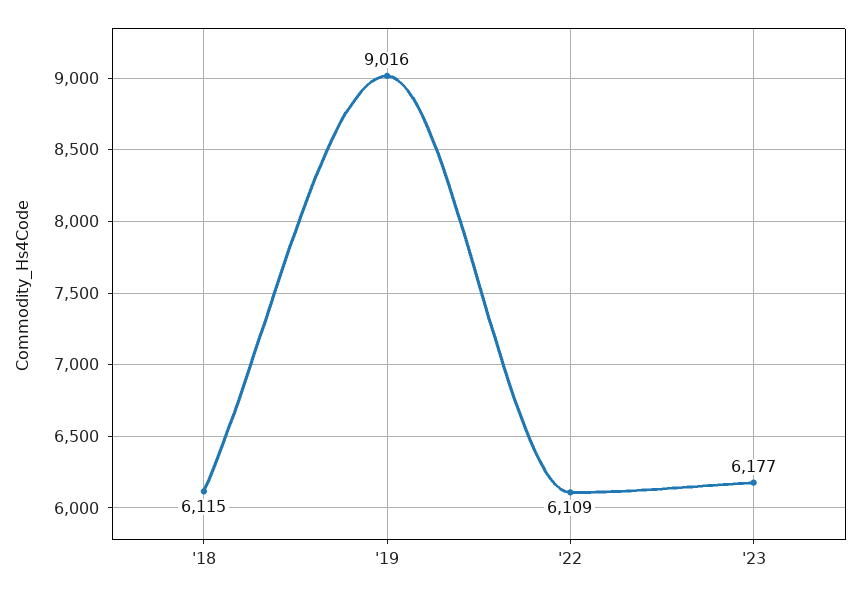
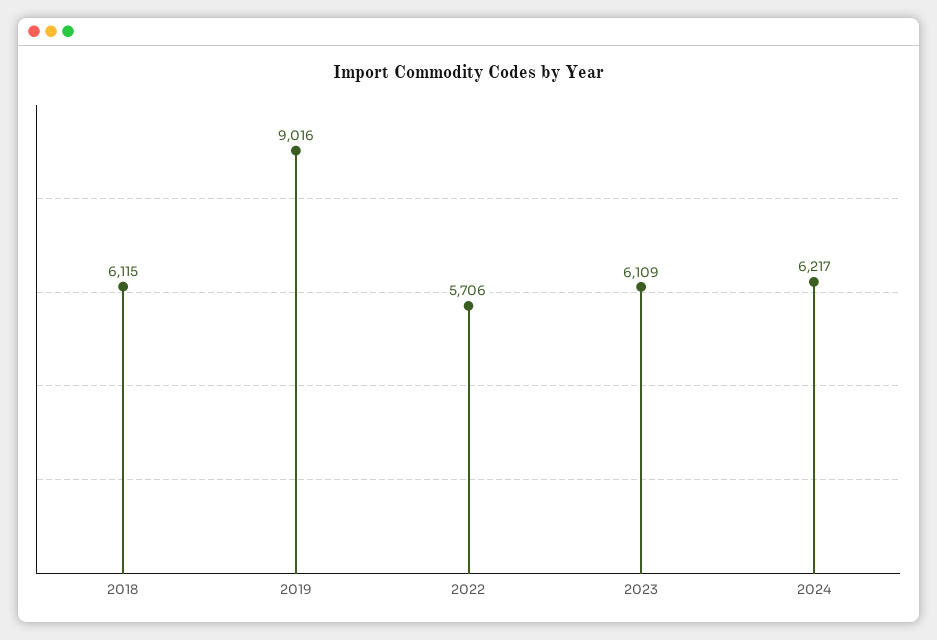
'22: 6109 -> 5706
'23: 6177 -> 6109
2024: none -> 6217

